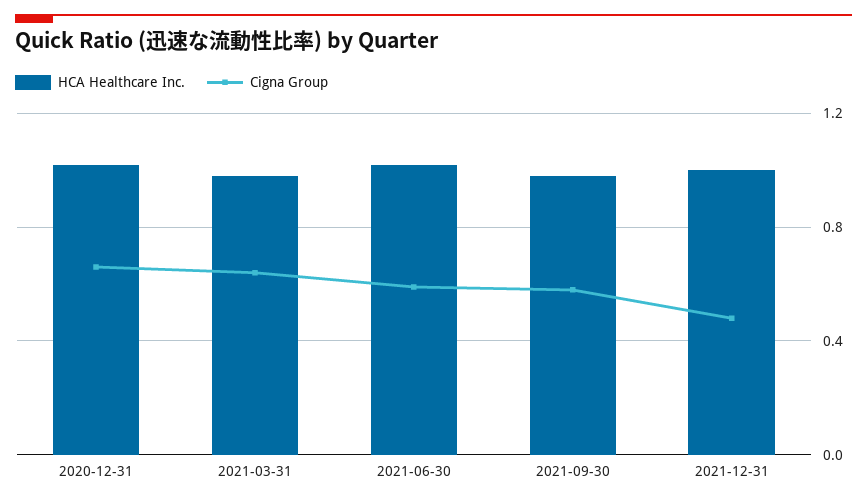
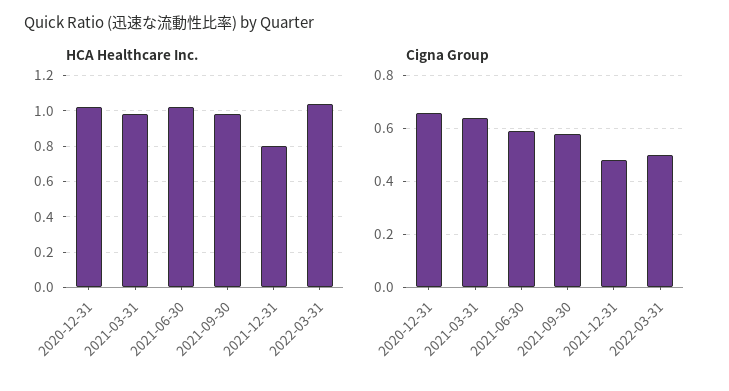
HCA Healthcare Inc., 2021-12-31: 1 -> 0.8
HCA Healthcare Inc., 2022-03-31: none -> 1.05
Cigna Group, 2022-03-31: none -> 0.5

